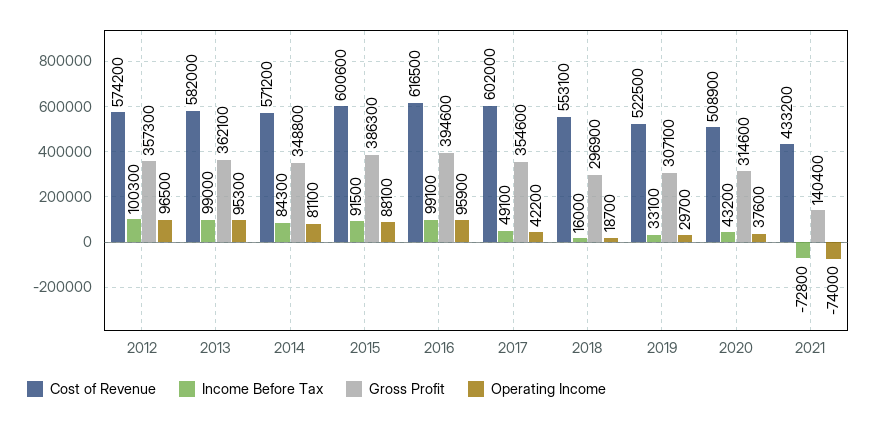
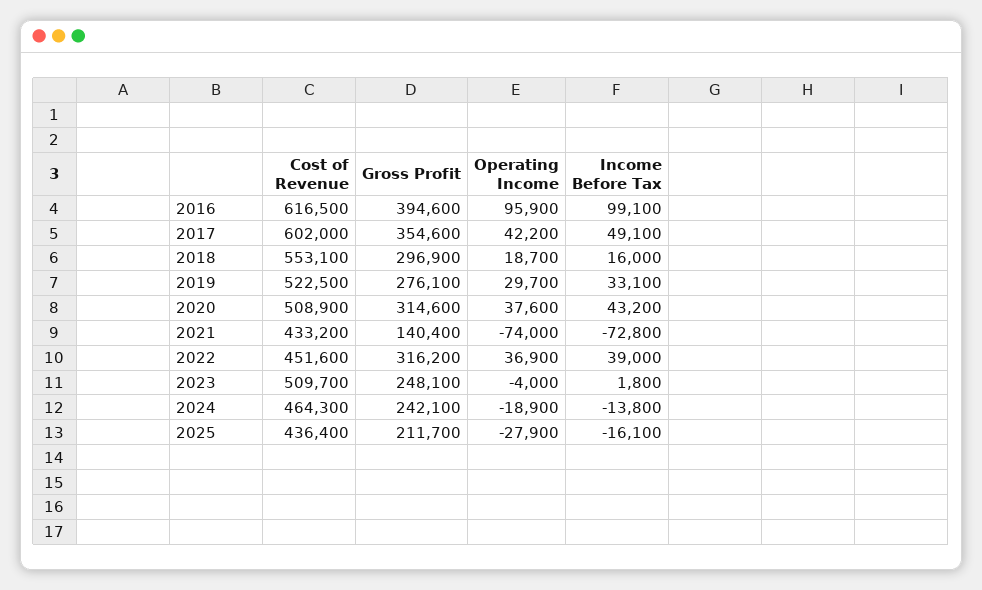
Cost of Revenue, 2012: 574200 -> none
Income Before Tax, 2012: 100300 -> none
Gross Profit, 2012: 357300 -> none
Operating Income, 2012: 96500 -> none
Cost of Revenue, 2013: 582000 -> none
Income Before Tax, 2013: 99000 -> none
Gross Profit, 2013: 362100 -> none
Operating Income, 2013: 95300 -> none
Cost of Revenue, 2014: 571200 -> none
Income Before Tax, 2014: 84300 -> none
Gross Profit, 2014: 348800 -> none
Operating Income, 2014: 81100 -> none
Cost of Revenue, 2015: 600600 -> none
Income Before Tax, 2015: 91500 -> none
Gross Profit, 2015: 386300 -> none
Operating Income, 2015: 88100 -> none
Gross Profit, 2019: 307100 -> 276100
Cost of Revenue, 2022: none -> 451600
Gross Profit, 2022: none -> 316200
Operating Income, 2022: none -> 36900
Income Before Tax, 2022: none -> 39000
Cost of Revenue, 2023: none -> 509700
Gross Profit, 2023: none -> 248100
Operating Income, 2023: none -> -4000
Income Before Tax, 2023: none -> 1800
Cost of Revenue, 2024: none -> 464300
Gross Profit, 2024: none -> 242100
Operating Income, 2024: none -> -18900
Income Before Tax, 2024: none -> -13800
Cost of Revenue, 2025: none -> 436400
Gross Profit, 2025: none -> 211700
Operating Income, 2025: none -> -27900
Income Before Tax, 2025: none -> -16100

